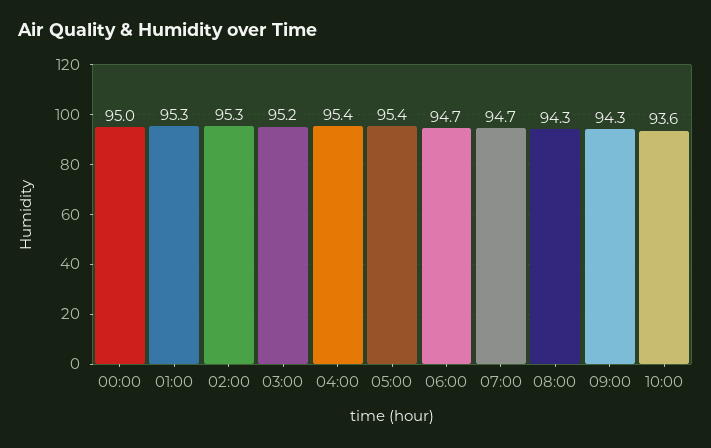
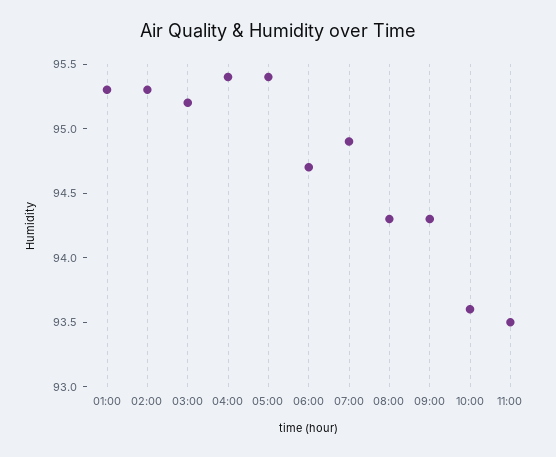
00:00: 95 -> none
07:00: 94.7 -> 94.9
11:00: none -> 93.5

